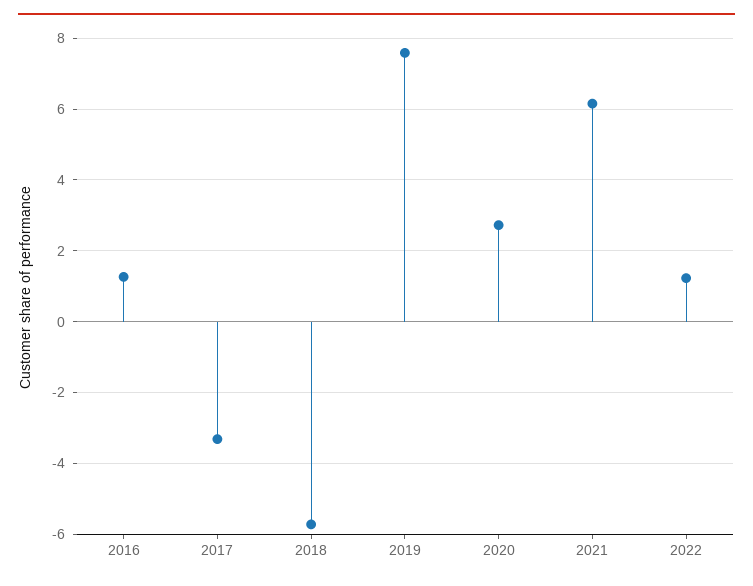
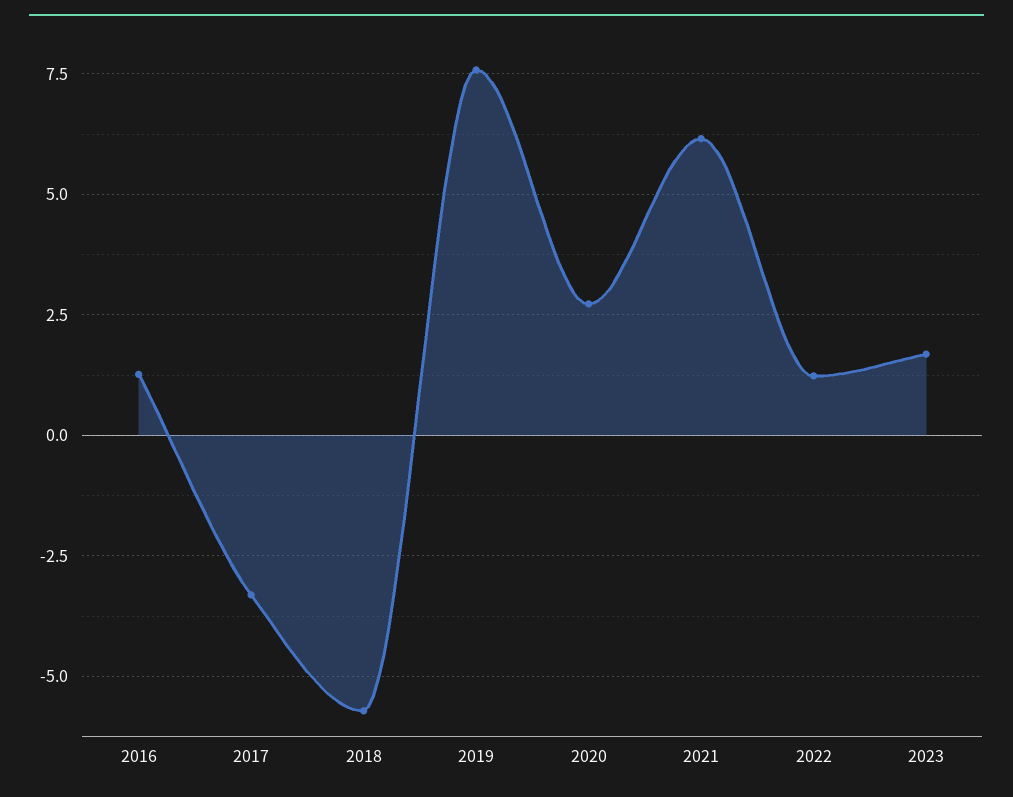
2023: none -> 1.75

